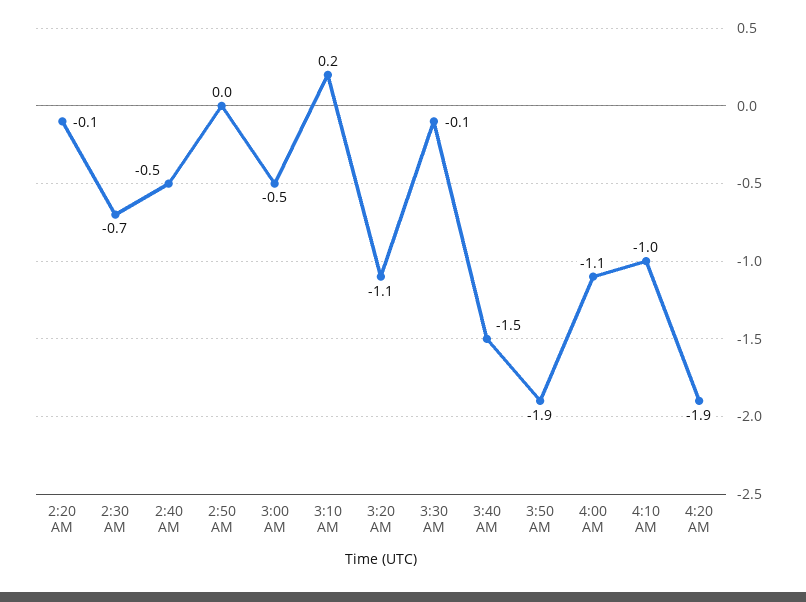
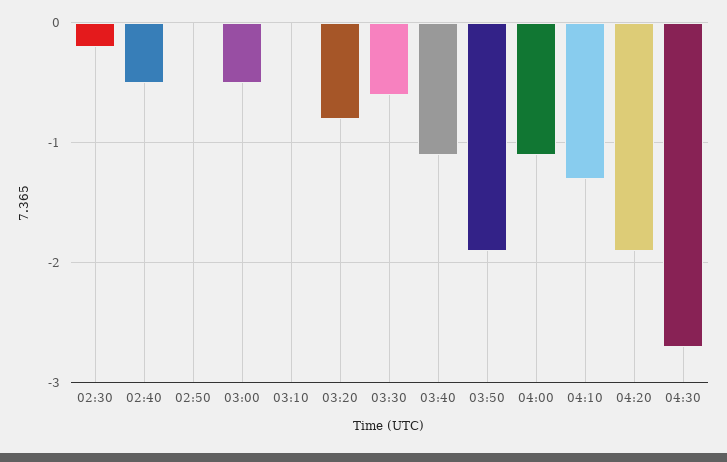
2:20 AM: -0.1 -> none
2:30 AM: -0.7 -> -0.2
3:10 AM: 0.2 -> 0
3:20 AM: -1.1 -> -0.8
3:30 AM: -0.1 -> -0.6
3:40 AM: -1.5 -> -1.1
4:10 AM: -1 -> -1.3
04:30: none -> -2.7

